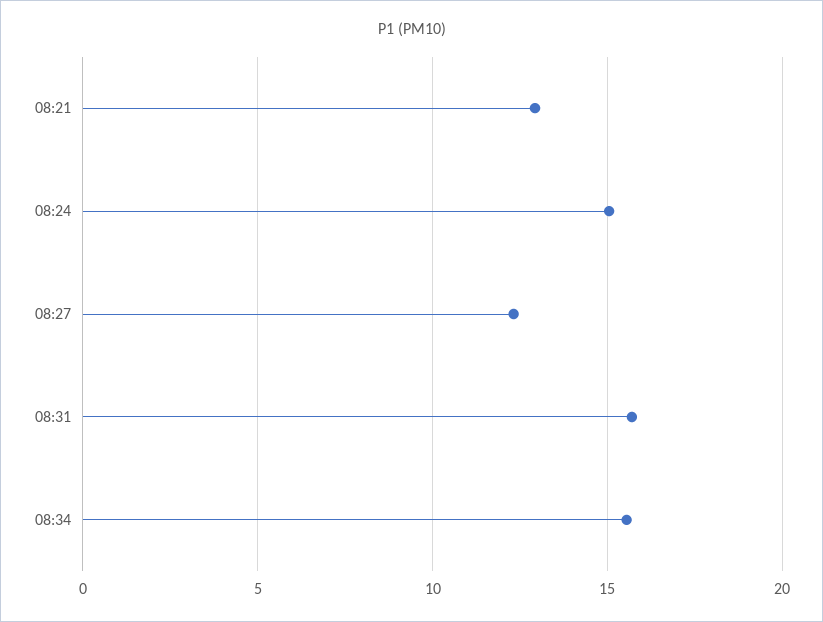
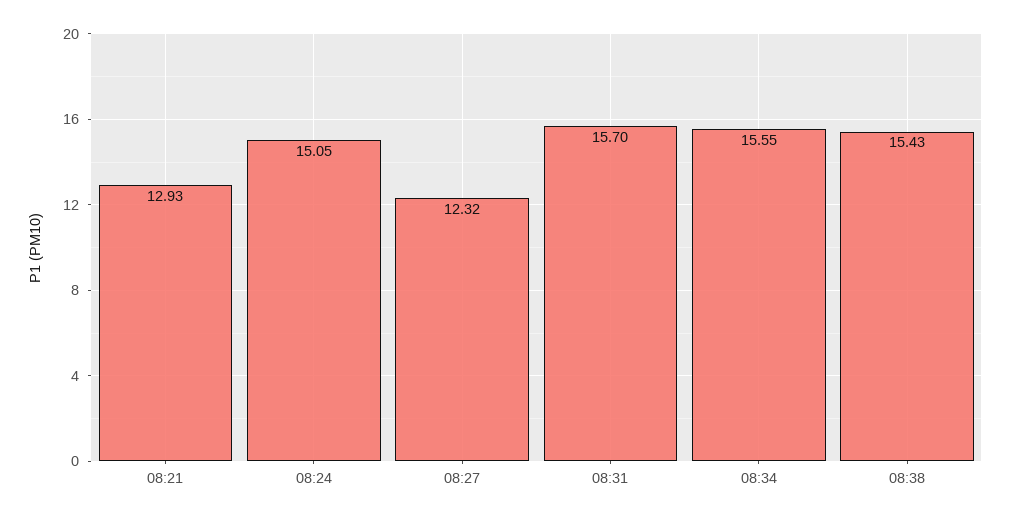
08:38: none -> 15.43

